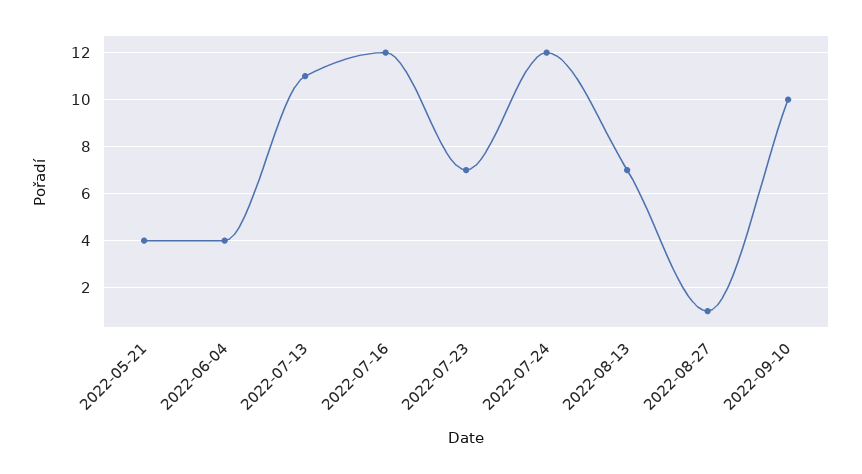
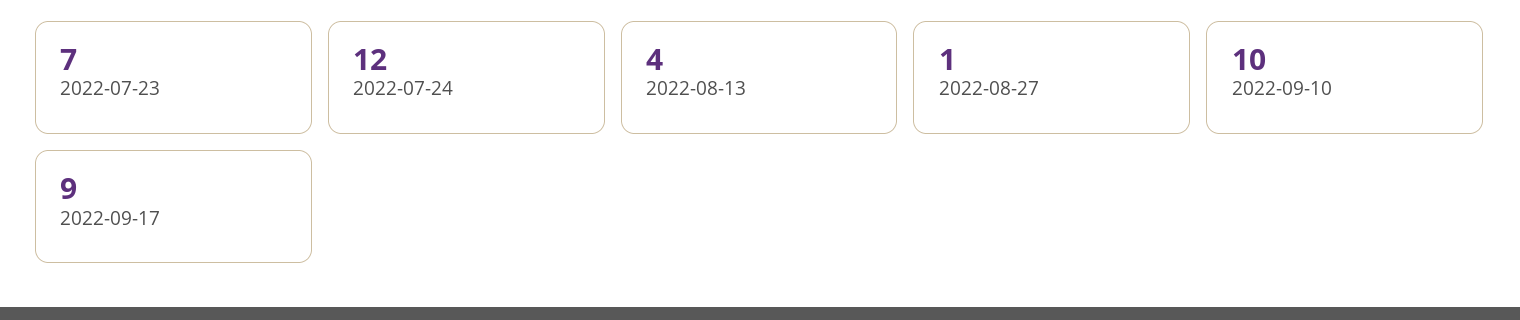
2022-05-21: 4 -> none
2022-06-04: 4 -> none
2022-07-13: 11 -> none
2022-07-16: 12 -> none
2022-08-13: 7 -> 4
2022-09-17: none -> 9

